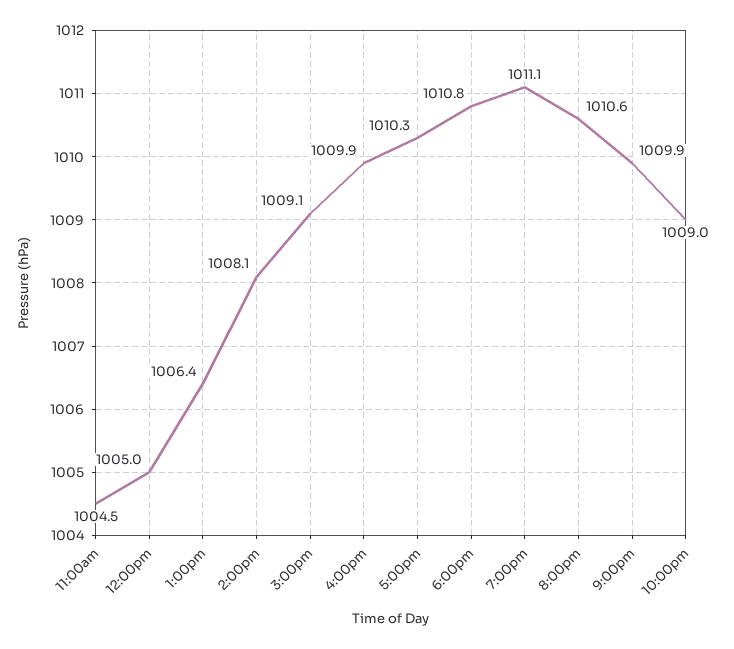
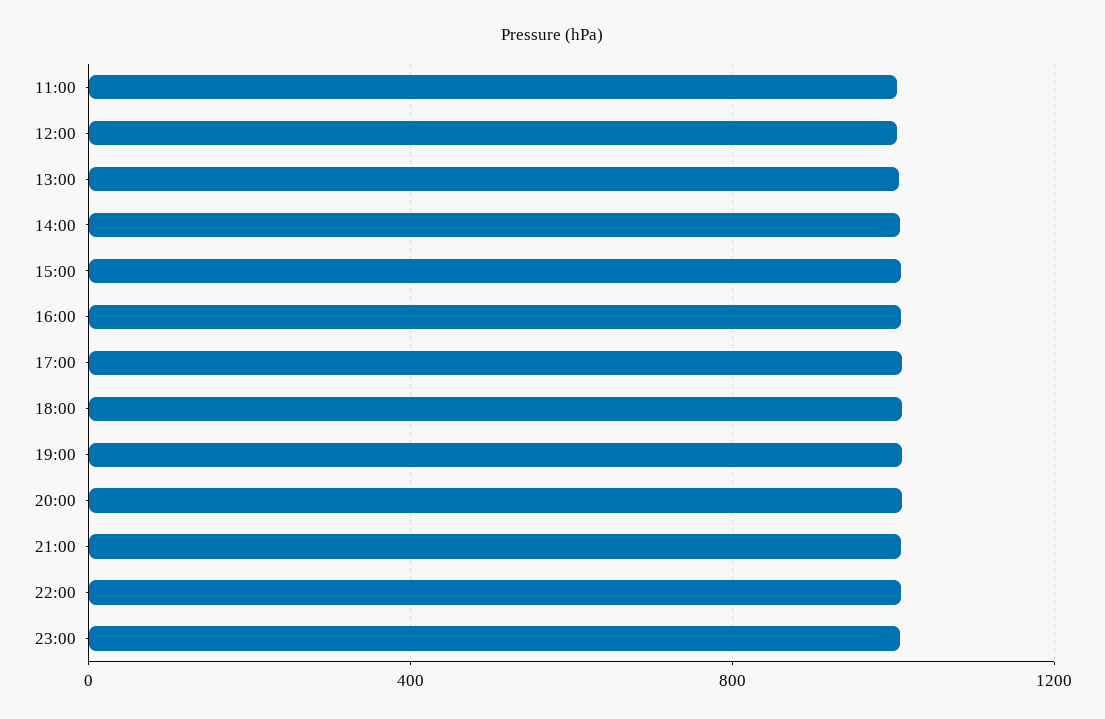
23:00: none -> 1000

